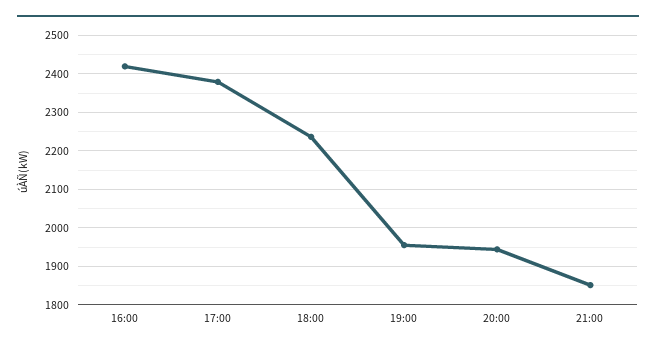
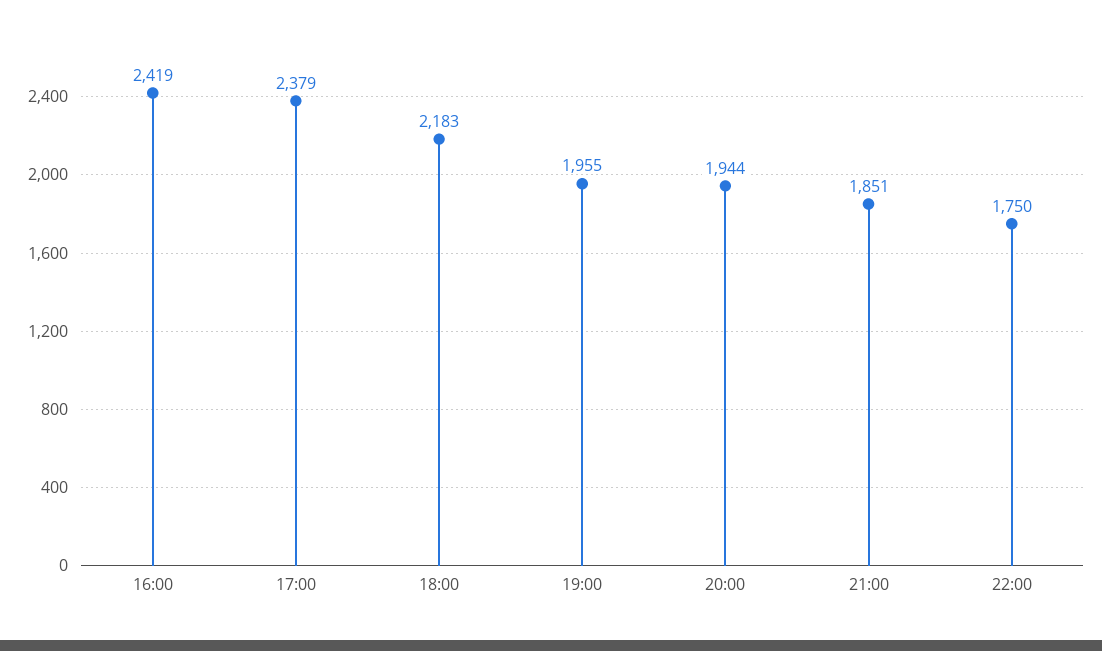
18:00: 2240 -> 2183
22:00: none -> 1750

